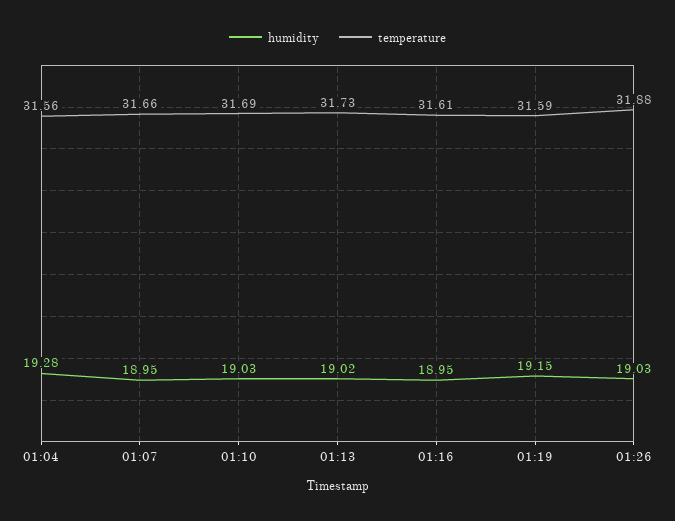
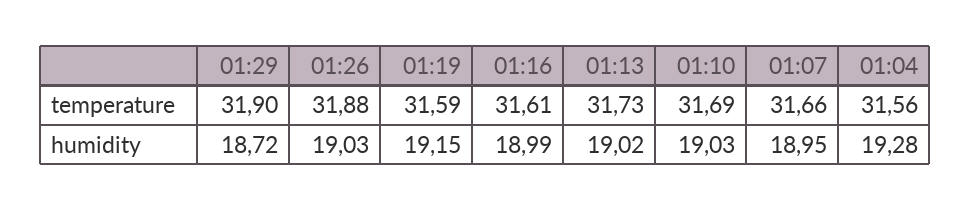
humidity, 01:16: 18.95 -> 18.99
temperature, 01:29: none -> 31.9
humidity, 01:29: none -> 18.72

